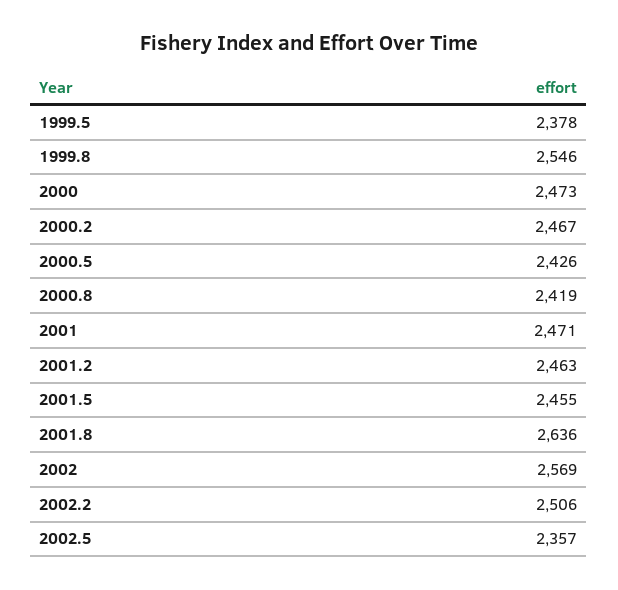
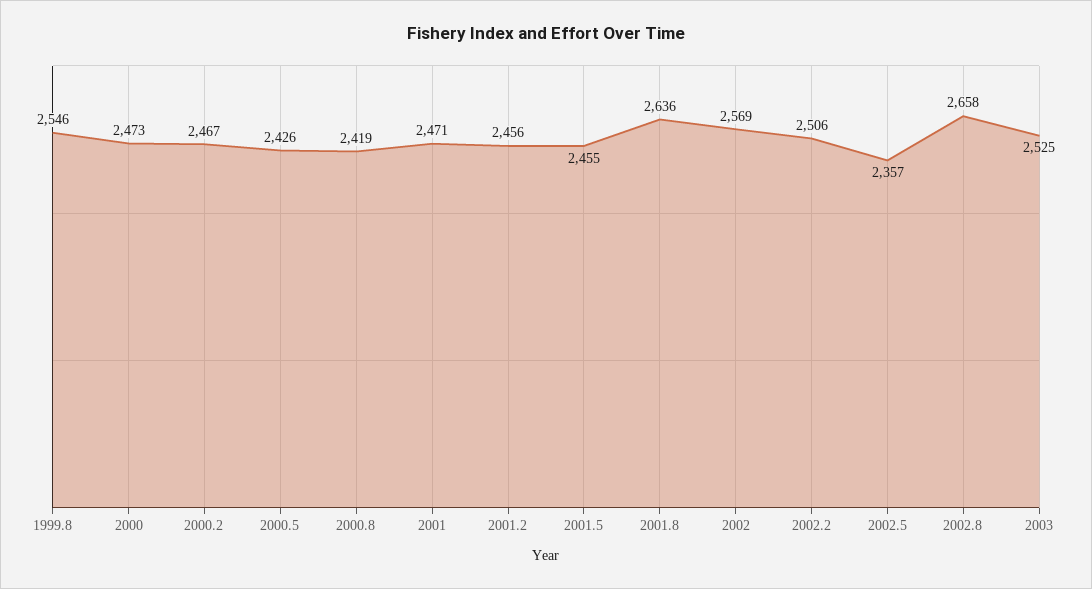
1999.5: 2378 -> none
2001.2: 2463 -> 2456
2002.8: none -> 2658
2003: none -> 2525

